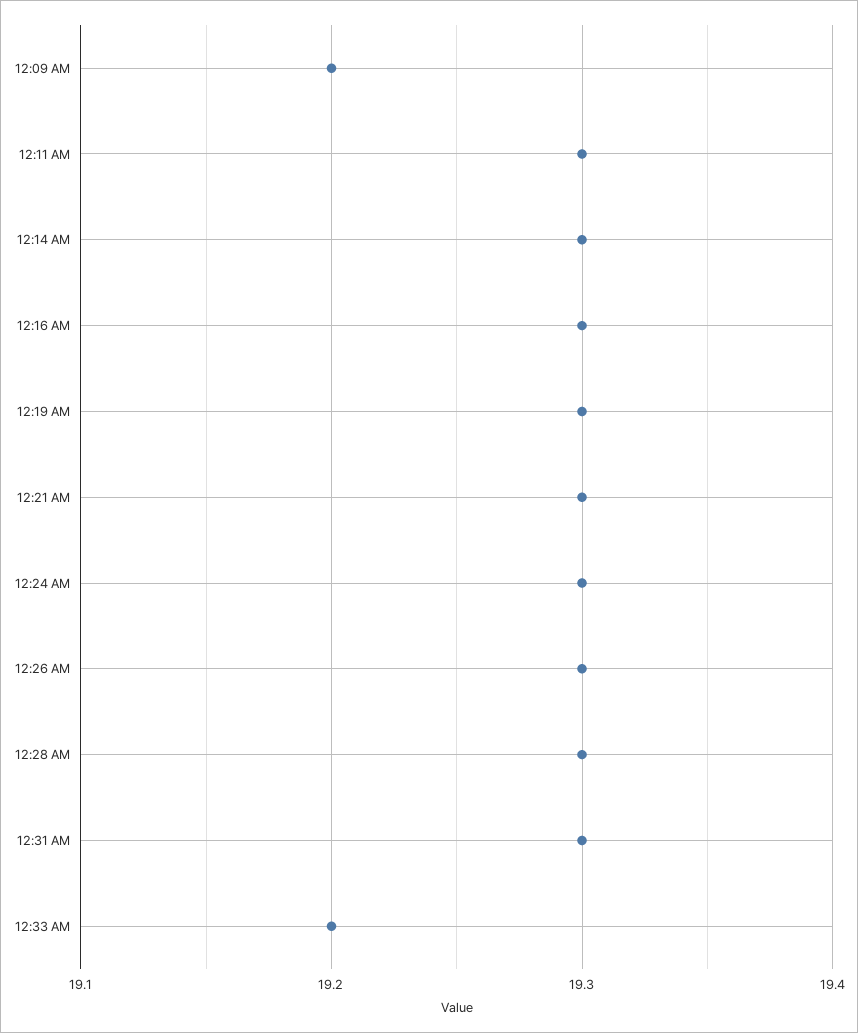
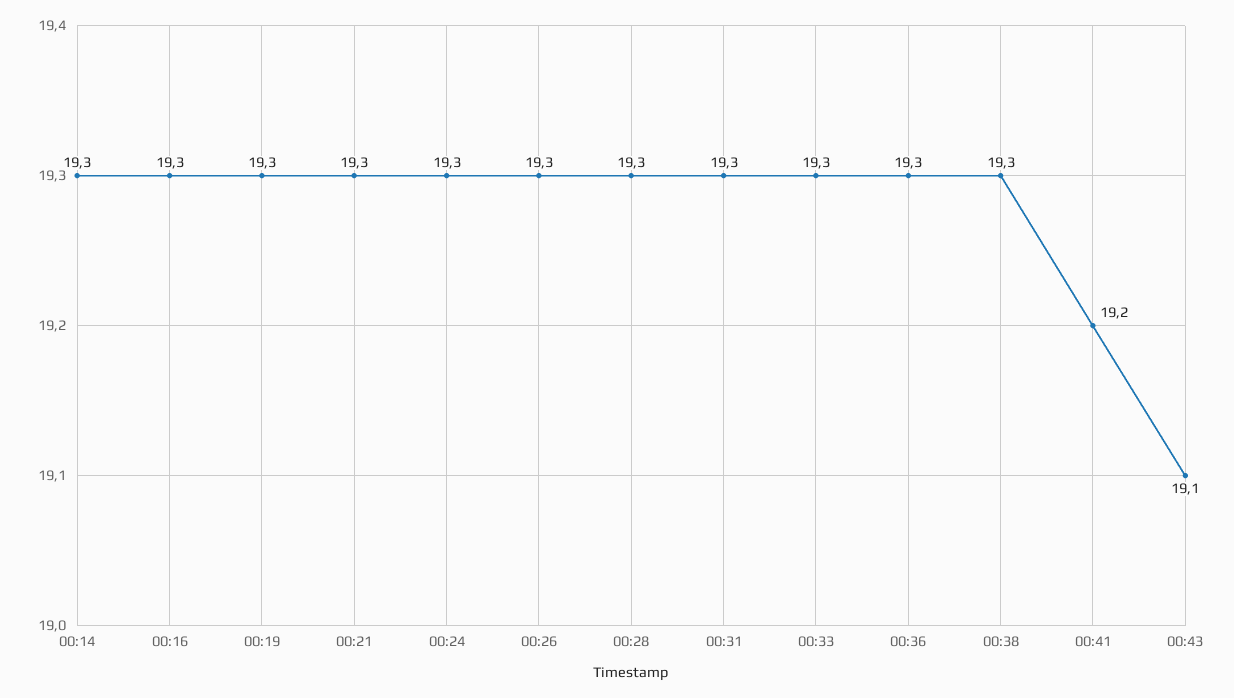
12:09 AM: 19.2 -> none
12:11 AM: 19.3 -> none
12:33 AM: 19.2 -> 19.3
00:36: none -> 19.3
00:38: none -> 19.3
00:41: none -> 19.2
00:43: none -> 19.1

